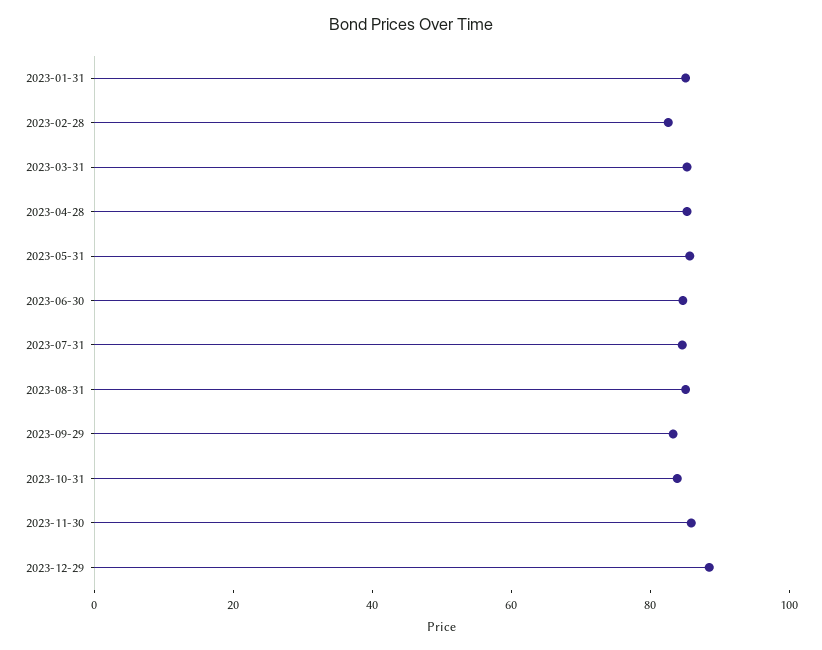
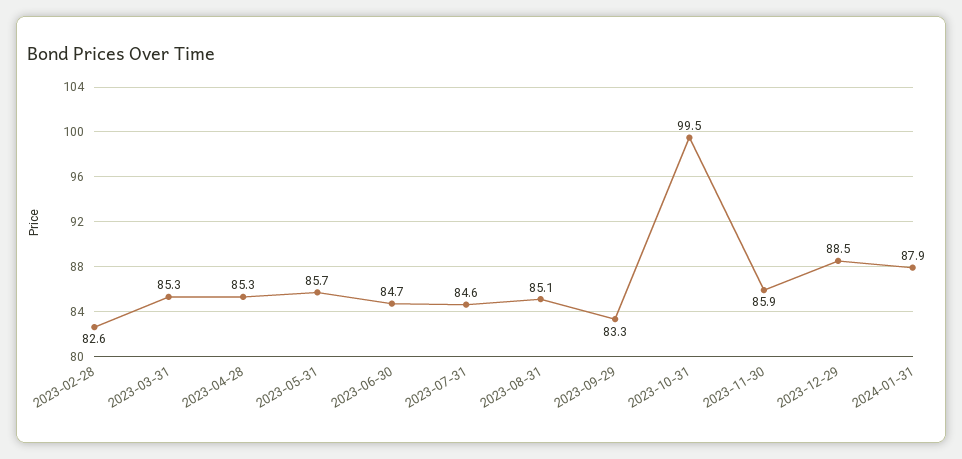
2023-01-31: 85 -> none
2023-10-31: 85 -> 99.5
2024-01-31: none -> 87.9

